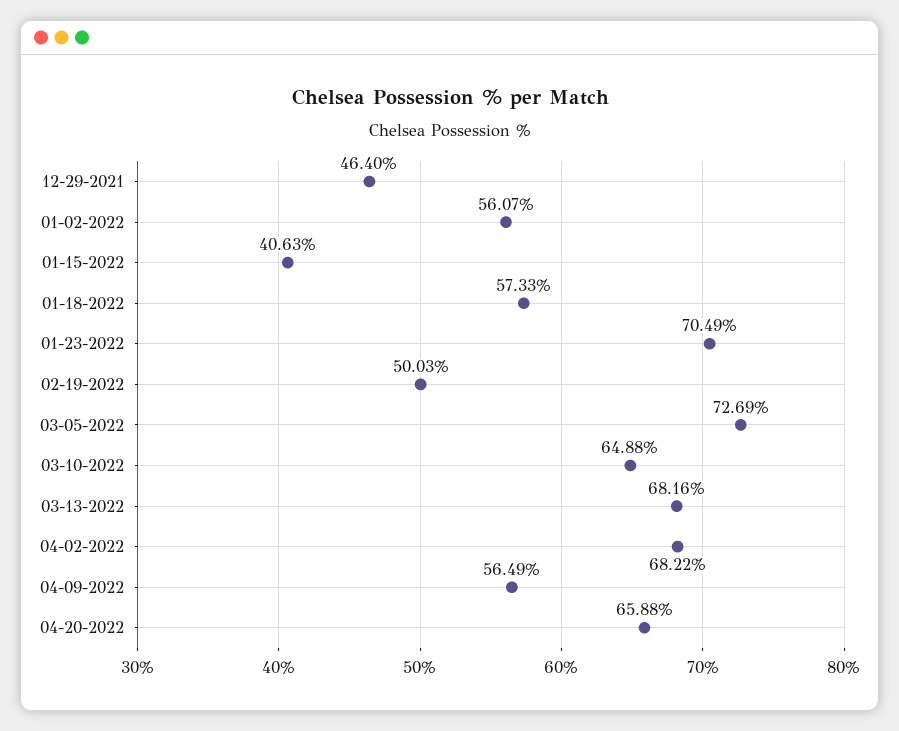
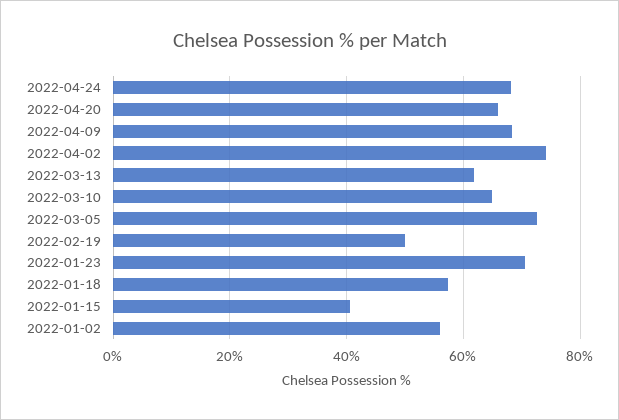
12-29-2021: 46.4 -> none
03-13-2022: 68.16 -> 62
04-02-2022: 68.22 -> 74
04-09-2022: 56.49 -> 68
2022-04-24: none -> 68

